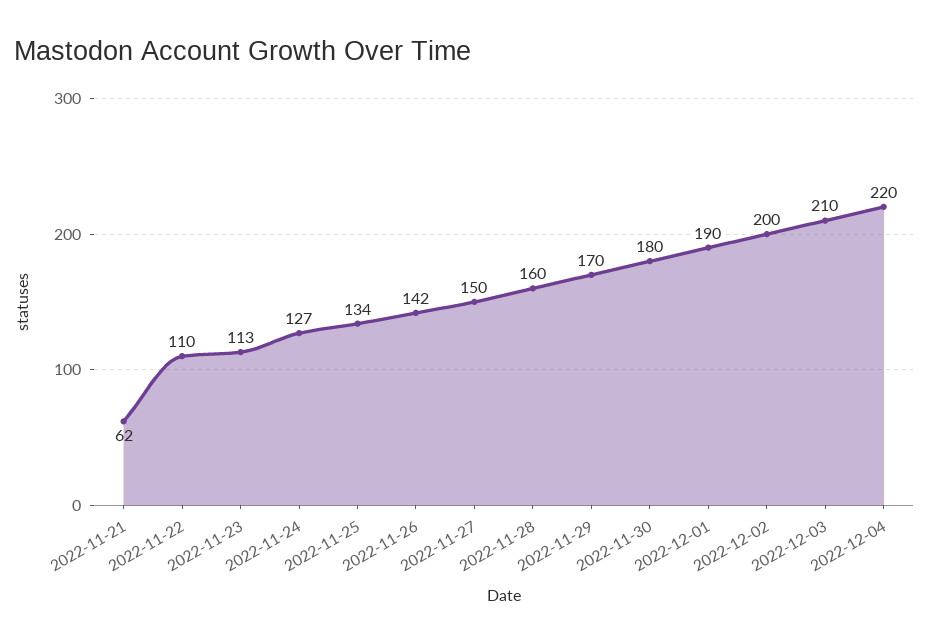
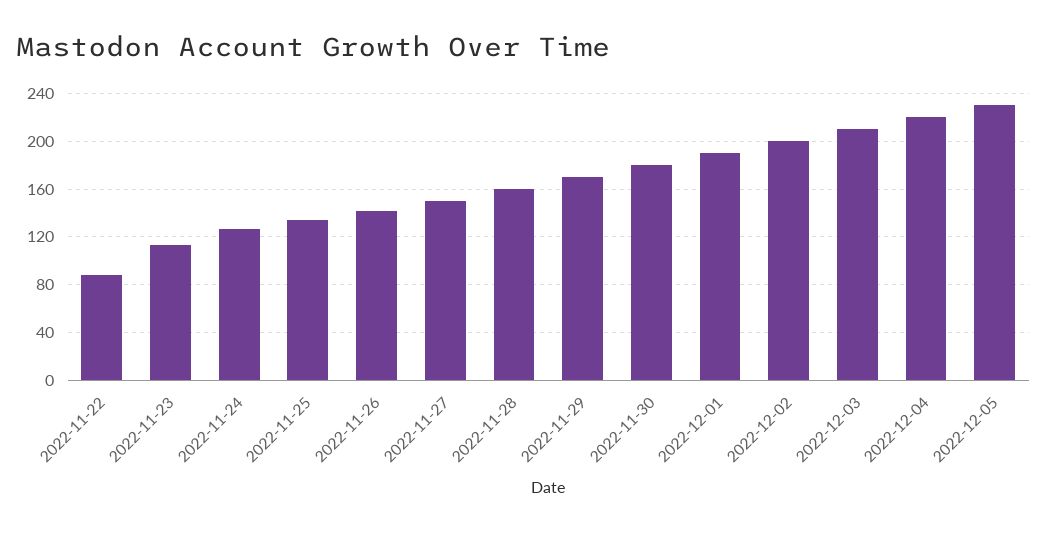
2022-11-21: 62 -> none
2022-11-22: 110 -> 90
2022-12-05: none -> 230

